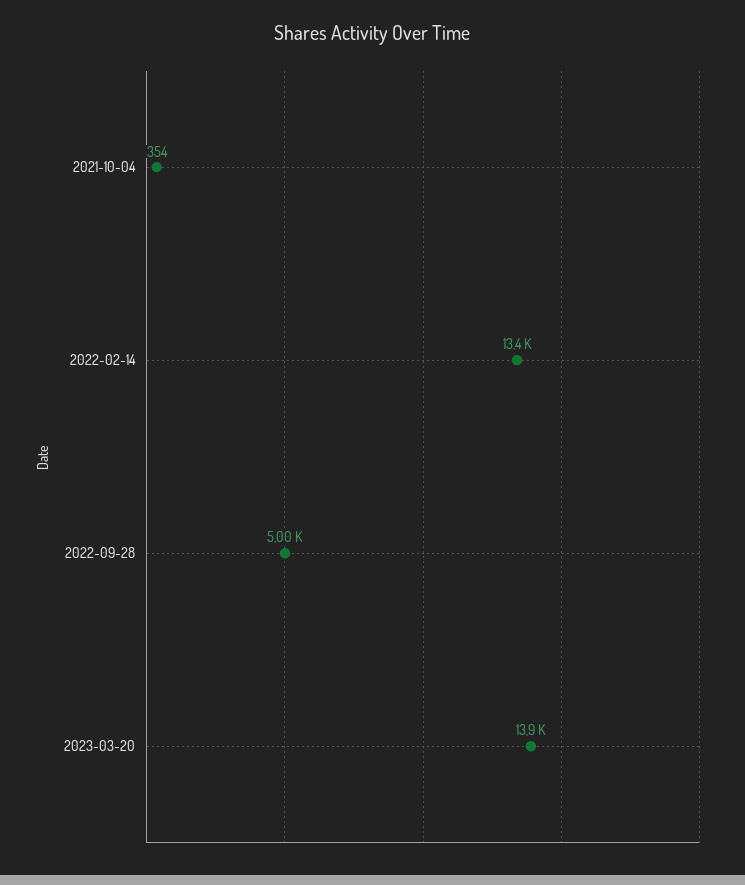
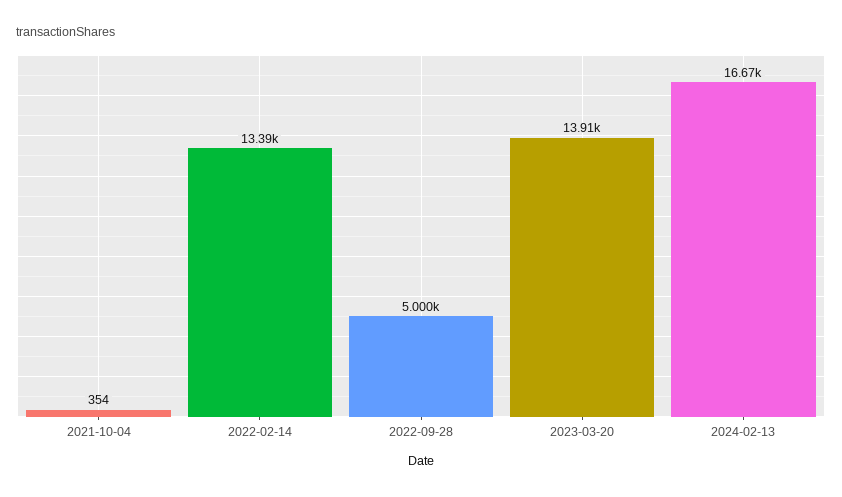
2024-02-13: none -> 16670

